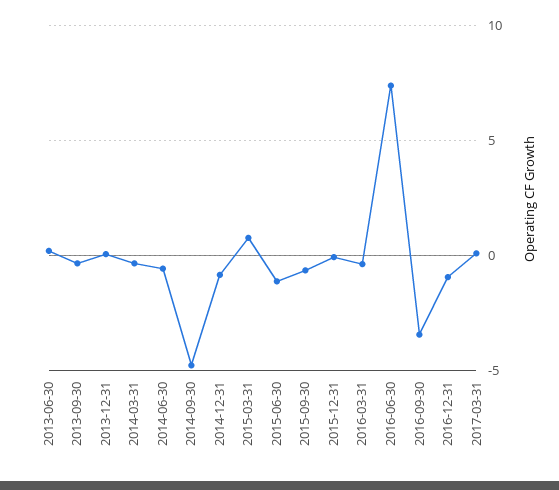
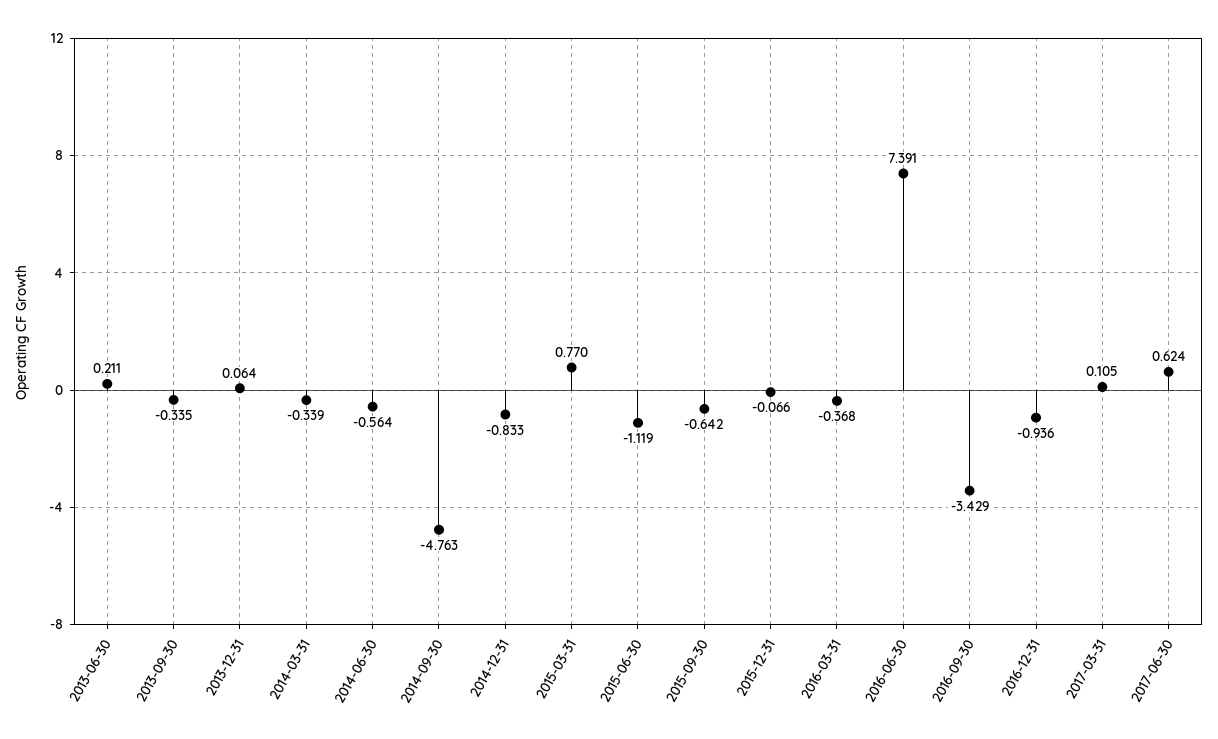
2017-06-30: none -> 0.624

